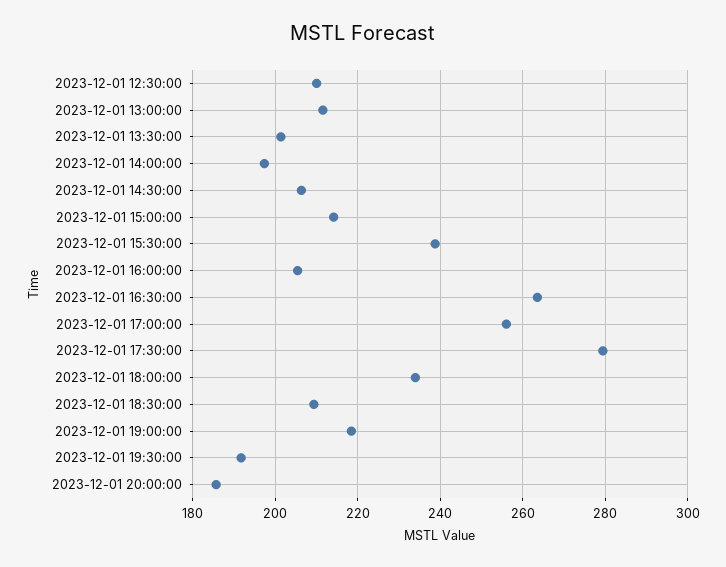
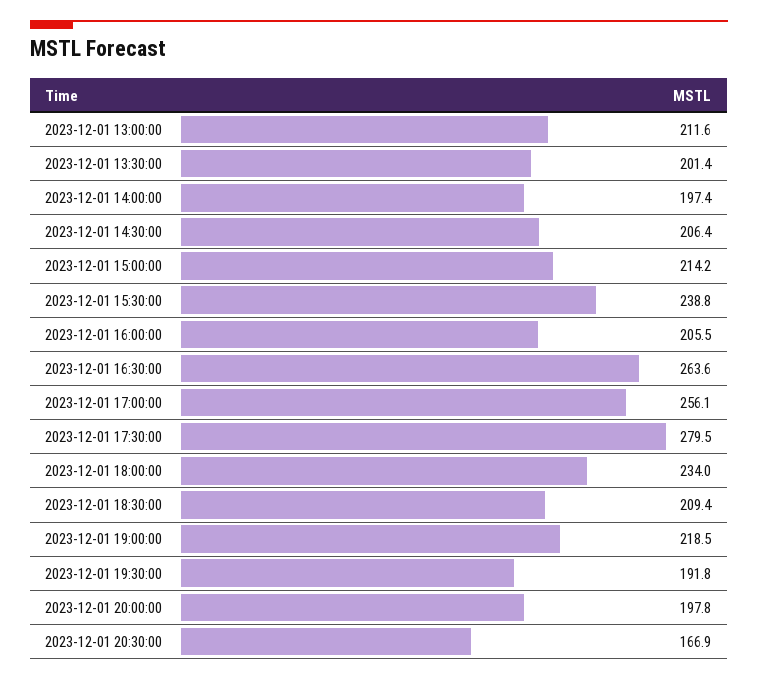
2023-12-01 12:30:00: 210 -> none
2023-12-01 20:00:00: 186 -> 197.8
2023-12-01 20:30:00: none -> 166.9

